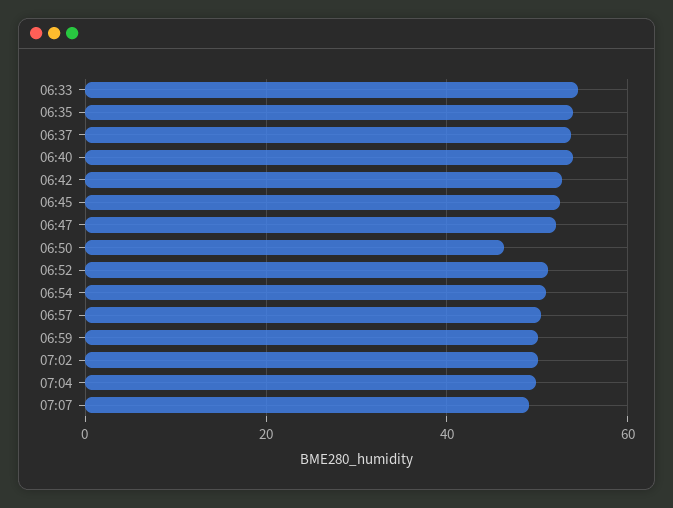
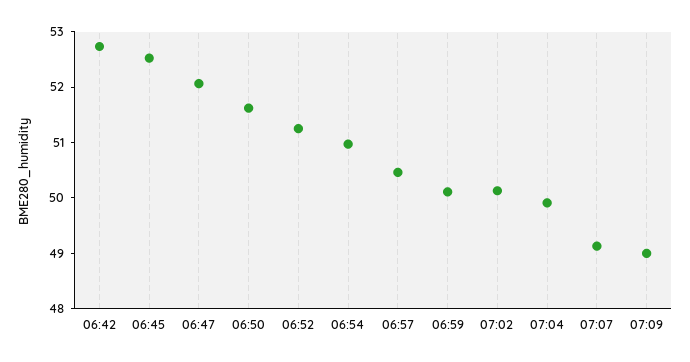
06:33: 54 -> none
06:35: 54 -> none
06:37: 54 -> none
06:40: 54 -> none
06:50: 46 -> 51.6
07:09: none -> 49

